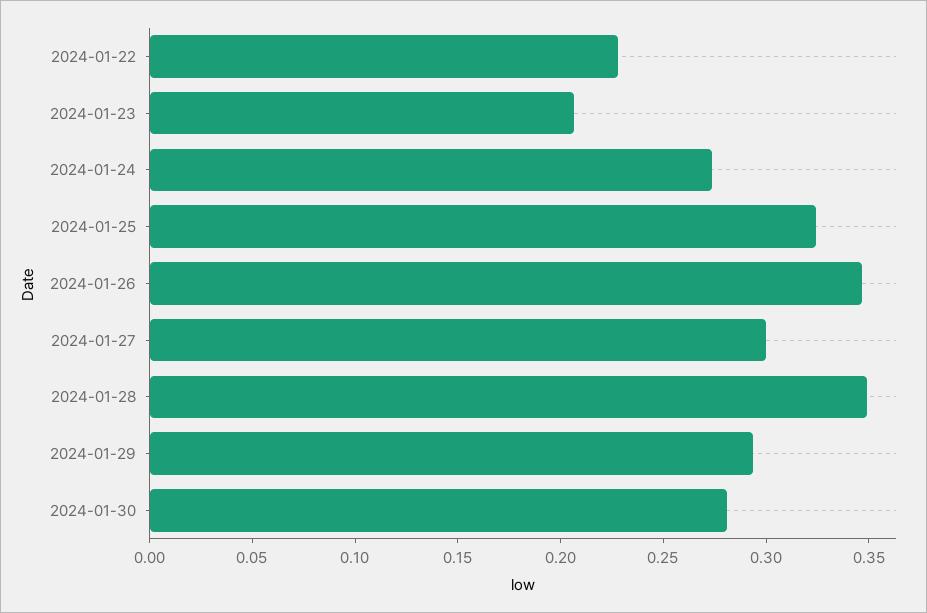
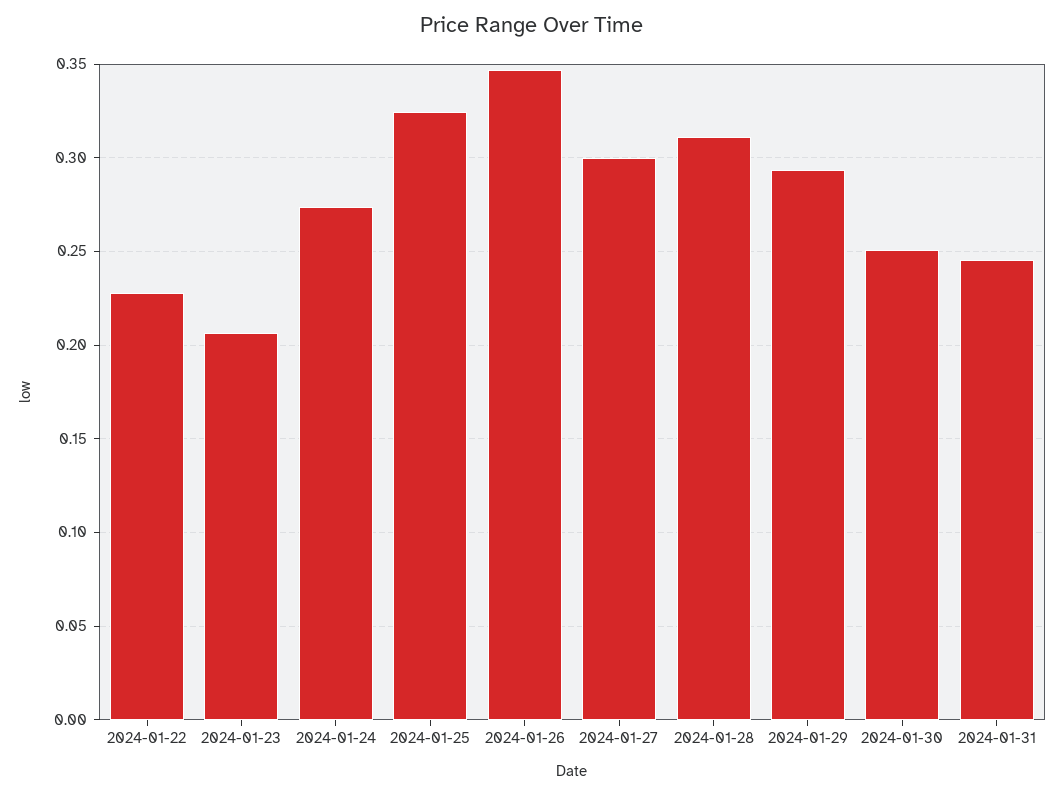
2024-01-28: 0.35 -> 0.31
2024-01-30: 0.28 -> 0.25
2024-01-31: none -> 0.245

